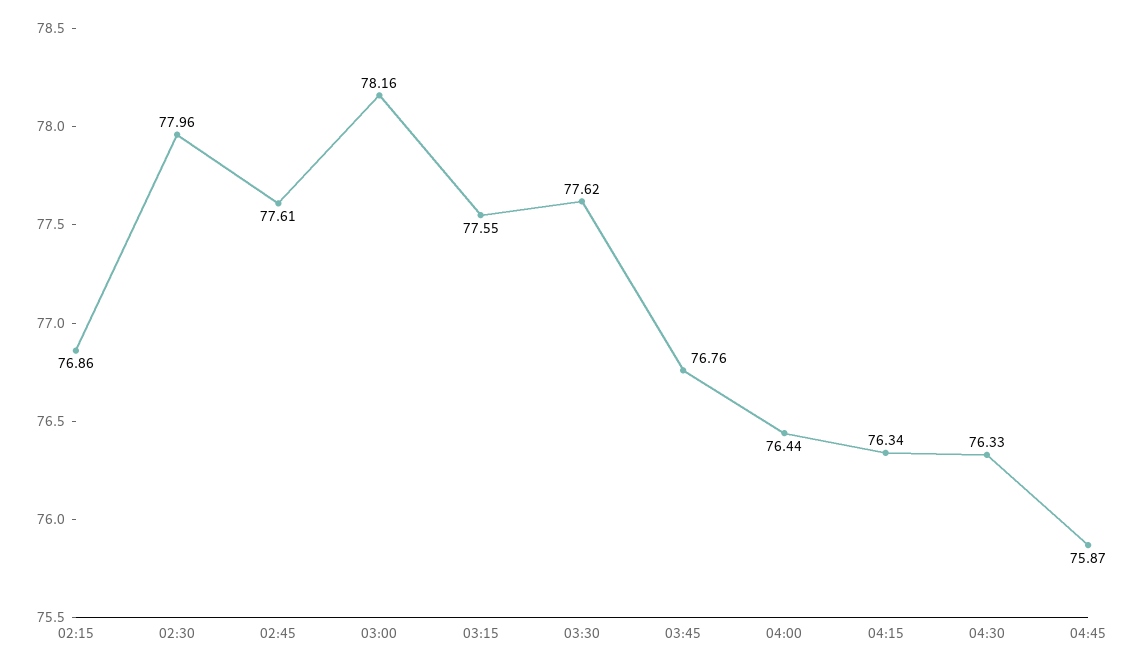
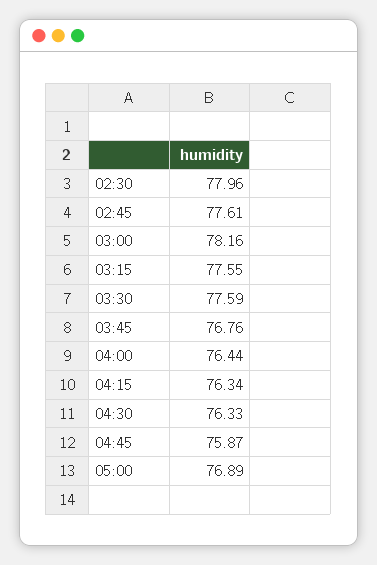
02:15: 76.86 -> none
03:30: 77.62 -> 77.59
05:00: none -> 76.89

